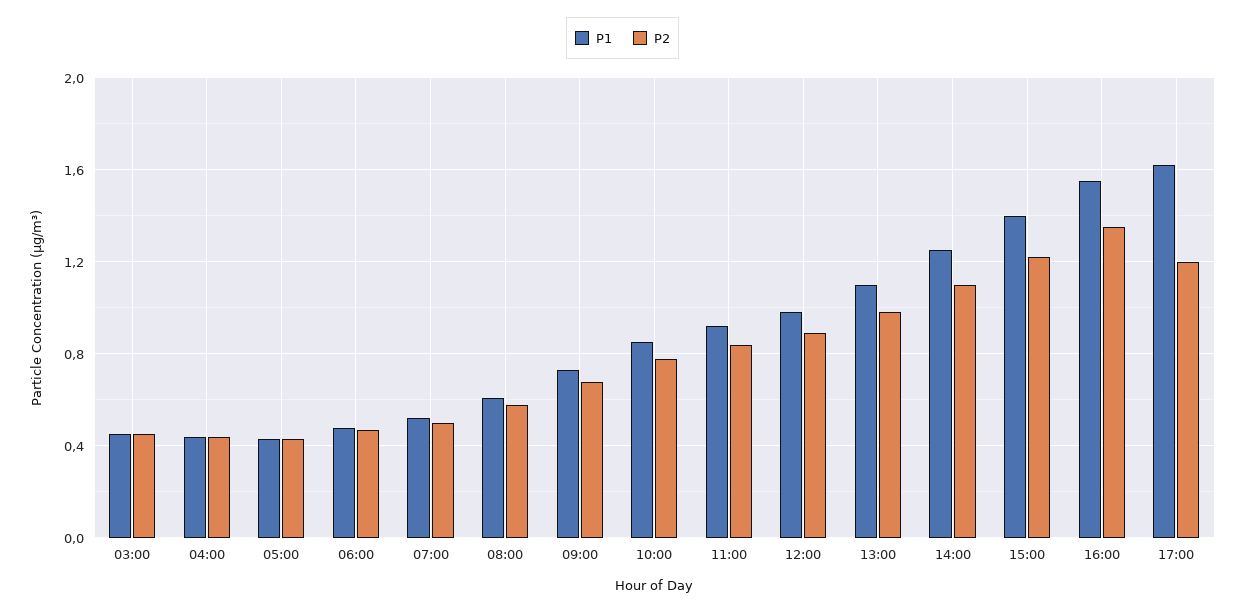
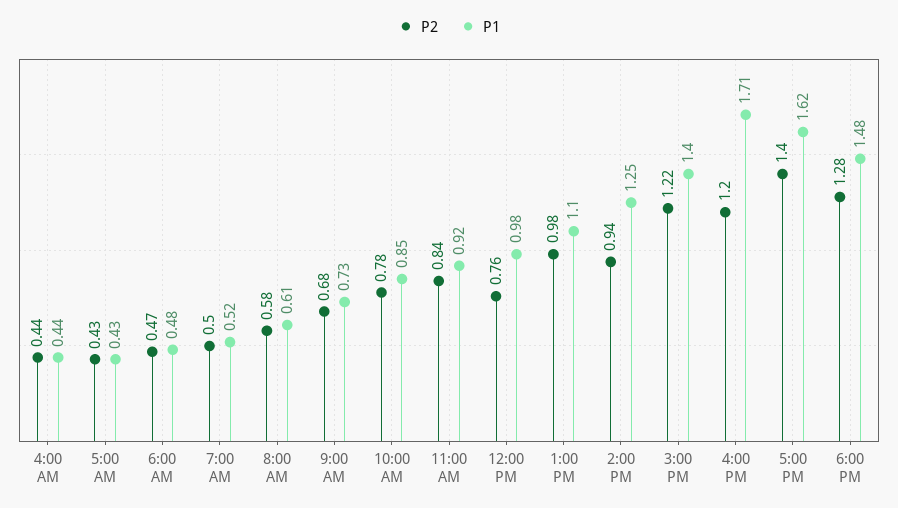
P1, 03:00: 0.45 -> none
P2, 03:00: 0.45 -> none
P2, 12:00: 0.9 -> 0.76
P2, 14:00: 1.1 -> 0.94
P1, 16:00: 1.55 -> 1.71
P2, 16:00: 1.35 -> 1.2
P2, 17:00: 1.2 -> 1.4
P2, 6:00 PM: none -> 1.28
P1, 6:00 PM: none -> 1.48

